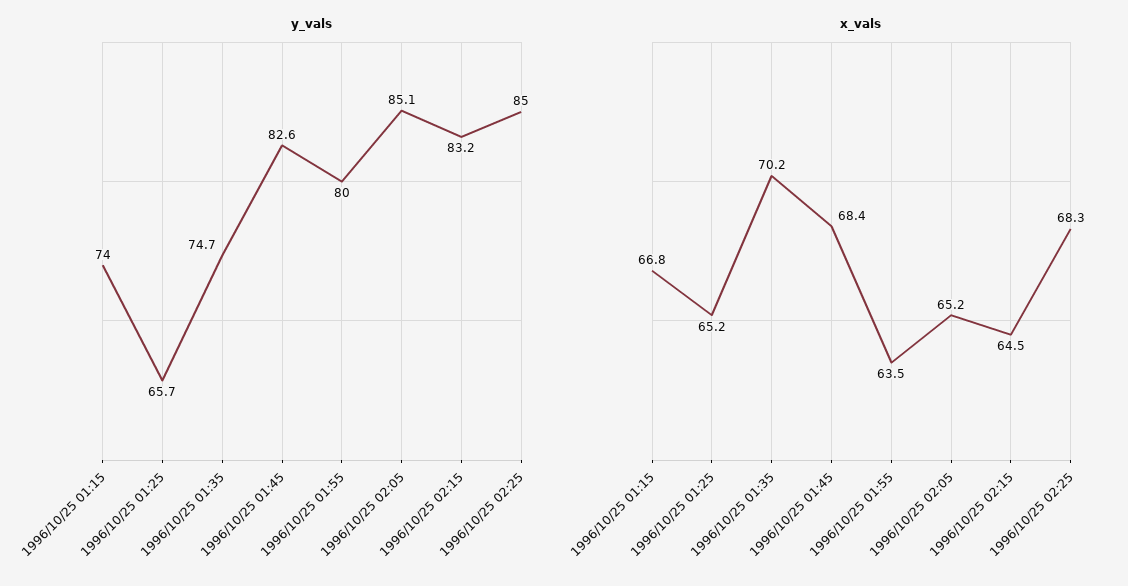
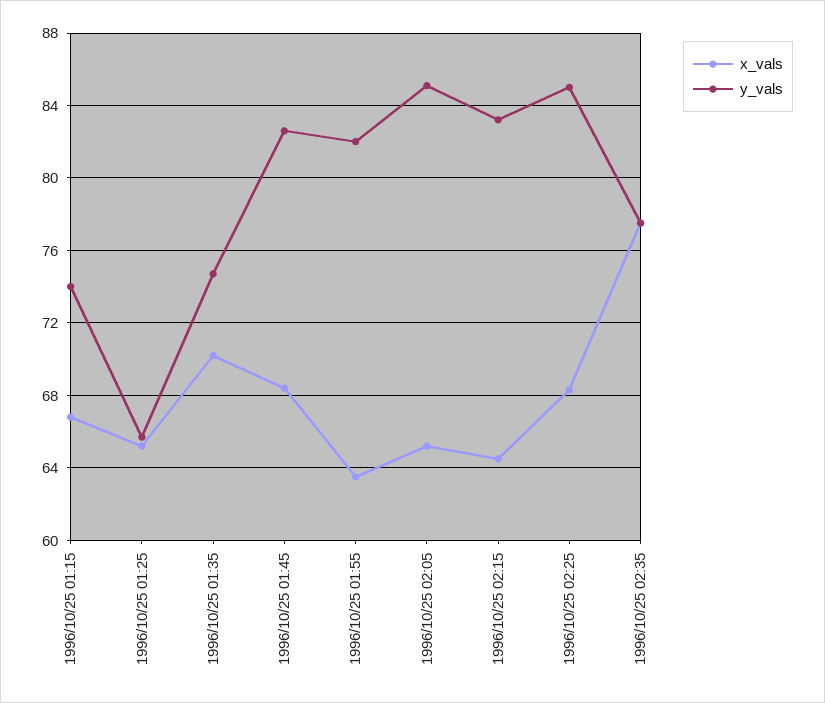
y_vals, 1996/10/25 01:55: 80 -> 82
x_vals, 1996/10/25 02:35: none -> 77.5
y_vals, 1996/10/25 02:35: none -> 77.5

